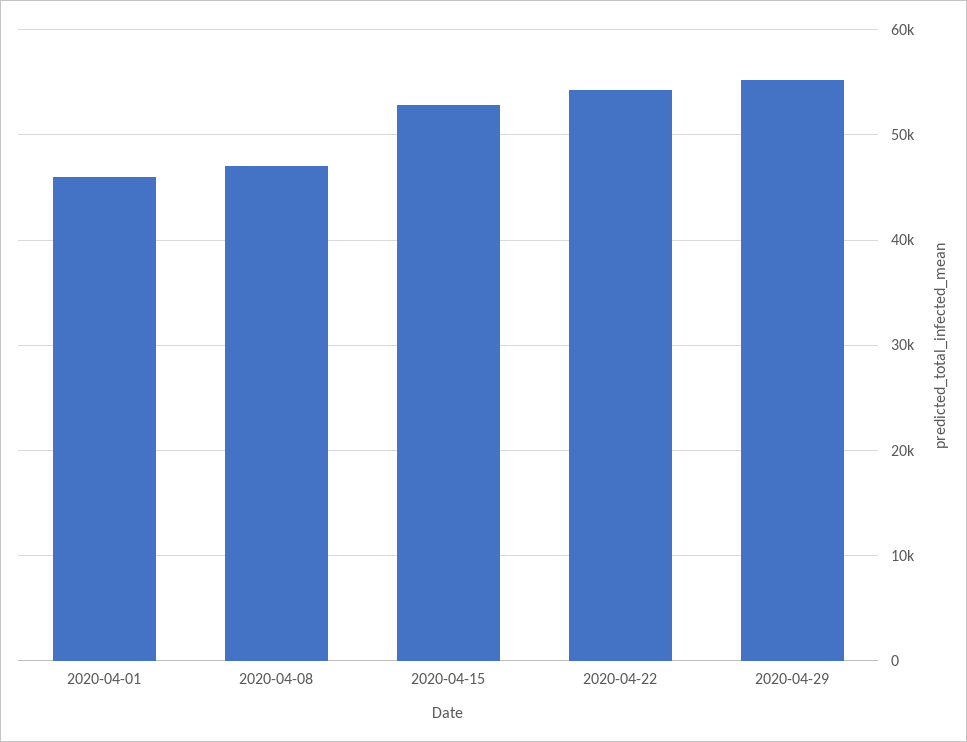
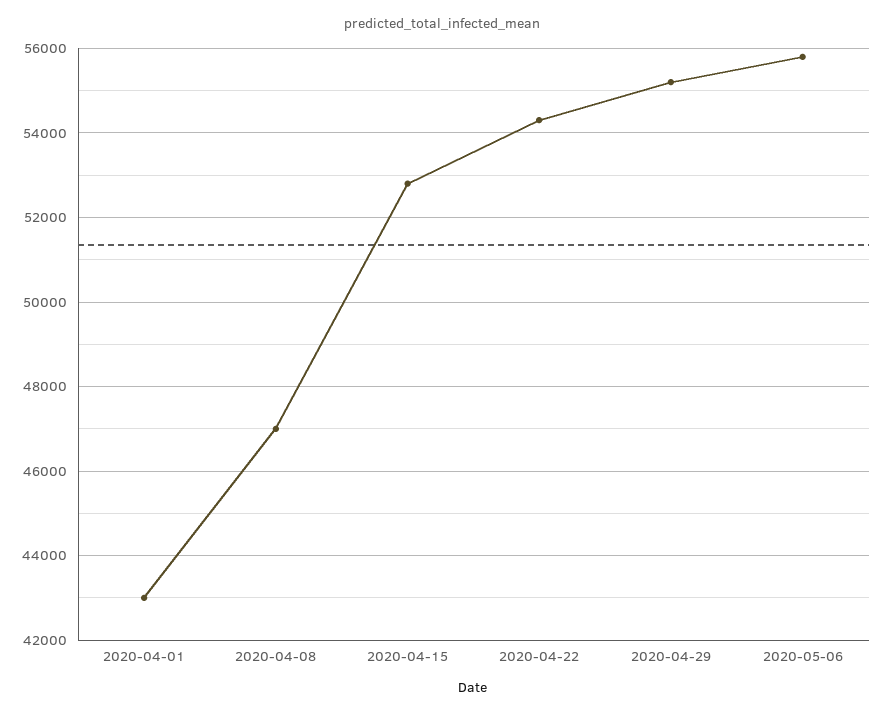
2020-04-01: 46000 -> 43000
2020-05-06: none -> 55800

